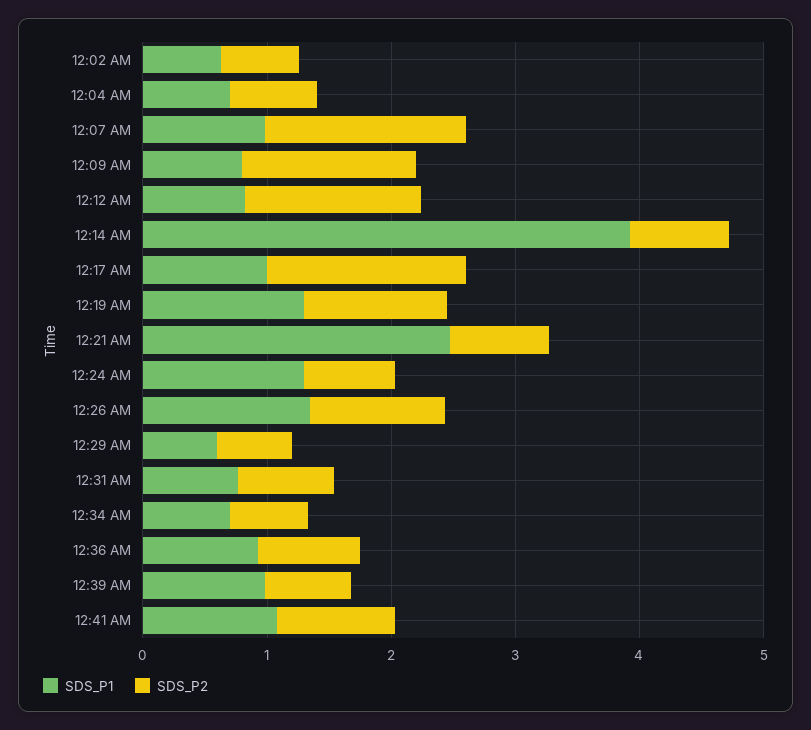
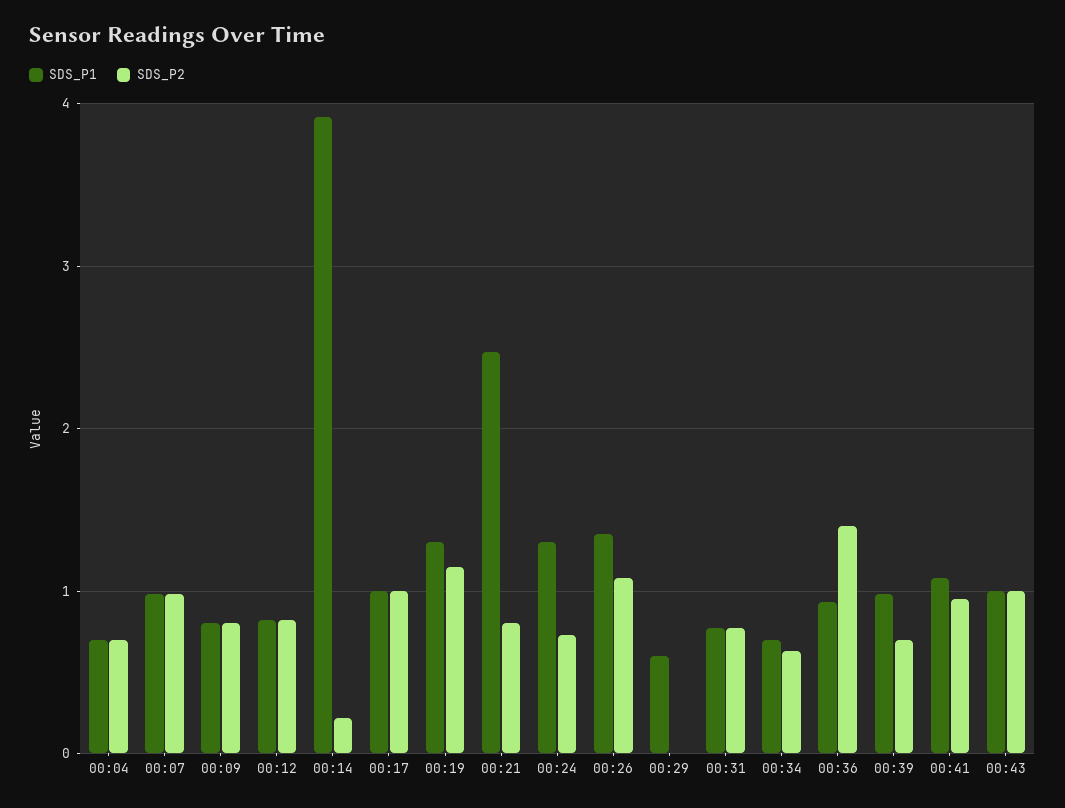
SDS_P1, 12:02 AM: 0.6 -> none
SDS_P2, 12:02 AM: 0.6 -> none
SDS_P2, 12:07 AM: 1.6 -> 1
SDS_P2, 12:09 AM: 1.4 -> 0.8
SDS_P2, 12:12 AM: 1.4 -> 0.8
SDS_P2, 12:14 AM: 0.8 -> 0.2
SDS_P2, 12:17 AM: 1.6 -> 1
SDS_P2, 12:29 AM: 0.6 -> 0
SDS_P2, 12:36 AM: 0.8 -> 1.4
SDS_P1, 00:43: none -> 1
SDS_P2, 00:43: none -> 1

